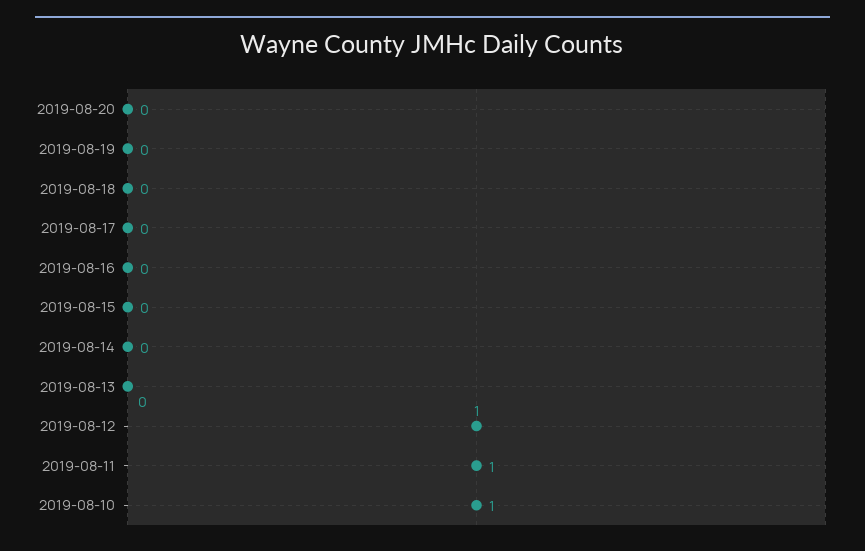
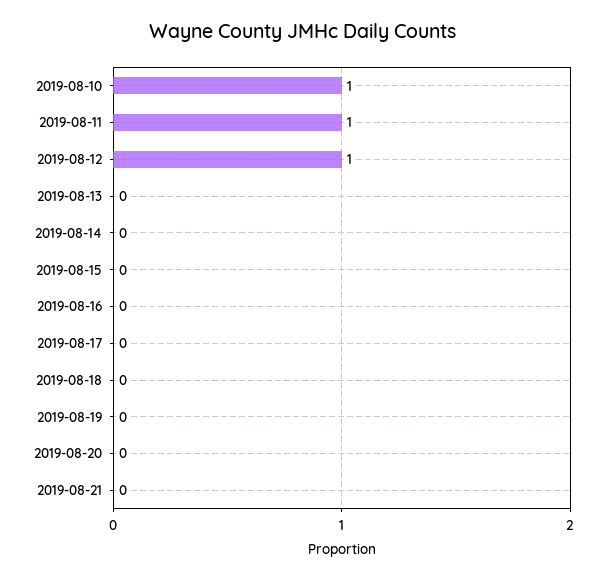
2019-08-21: none -> 0

